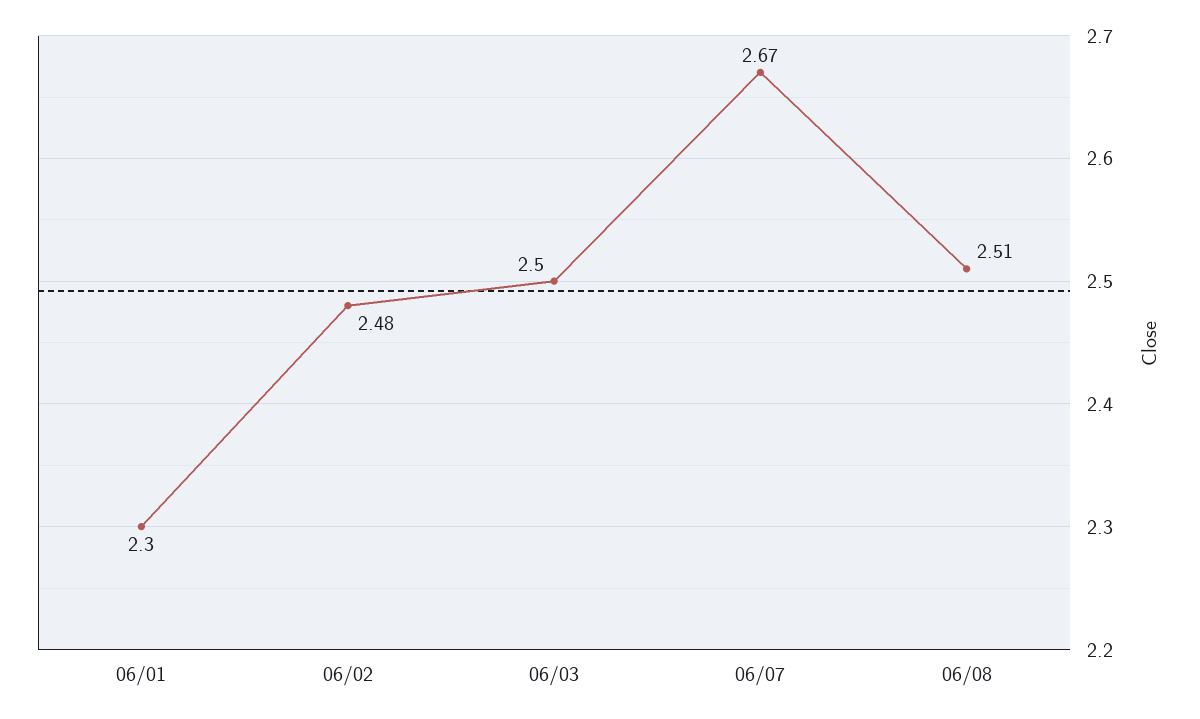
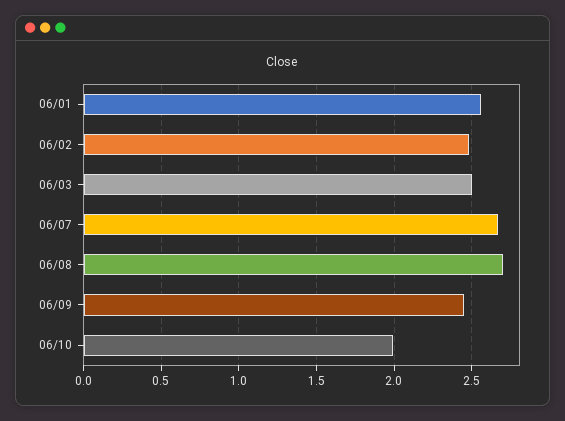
06/01: 2.3 -> 2.55
06/08: 2.51 -> 2.7
06/09: none -> 2.45
06/10: none -> 2

